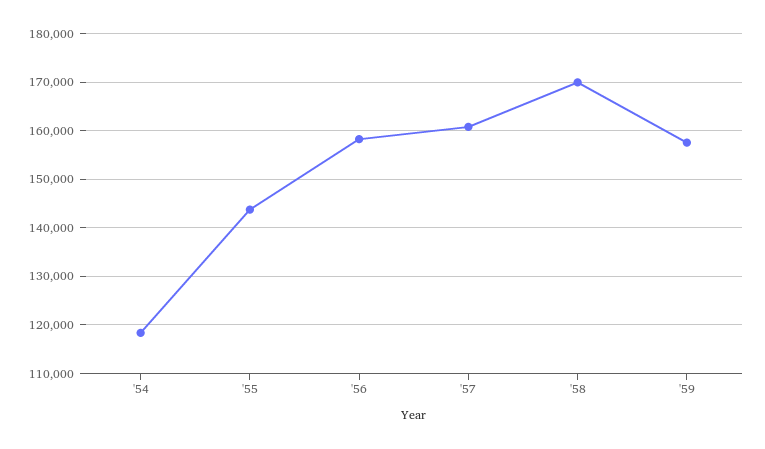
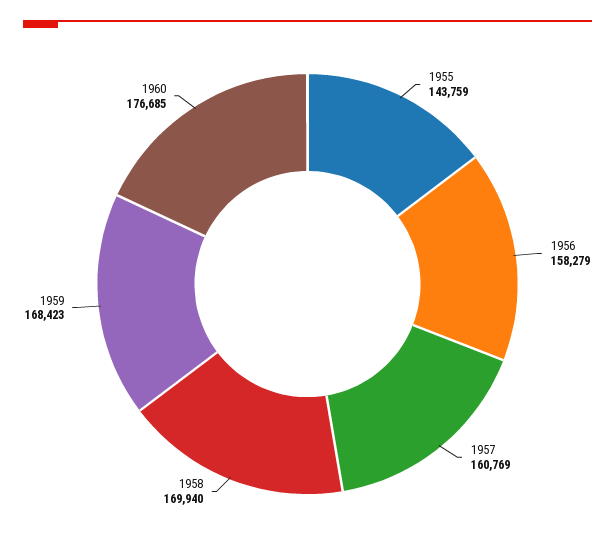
'54: 118000 -> none
'59: 158000 -> 168423
1960: none -> 176685

